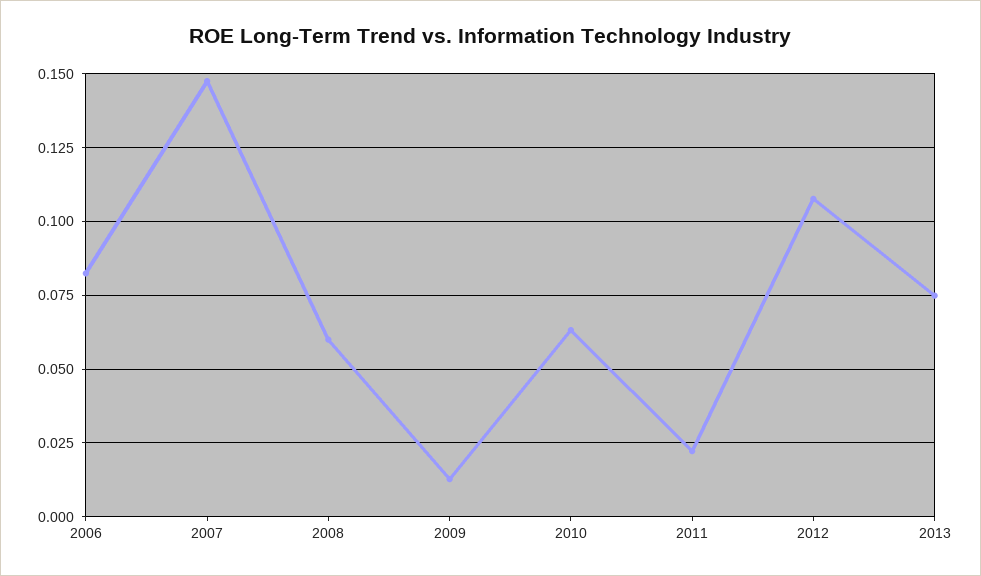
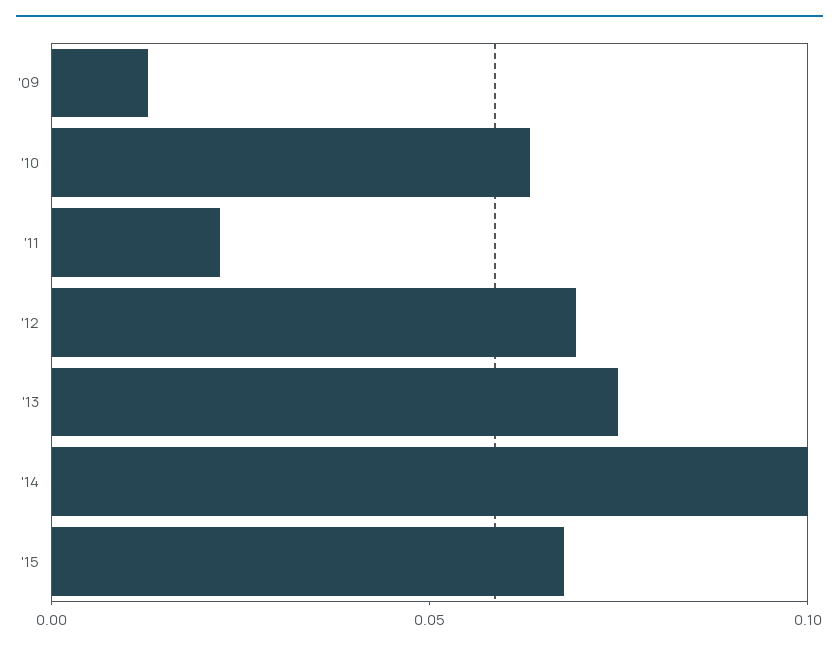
2006: 0.0825 -> none
2007: 0.1475 -> none
2008: 0.06 -> none
2012: 0.1075 -> 0.07
'14: none -> 0.1
'15: none -> 0.07

